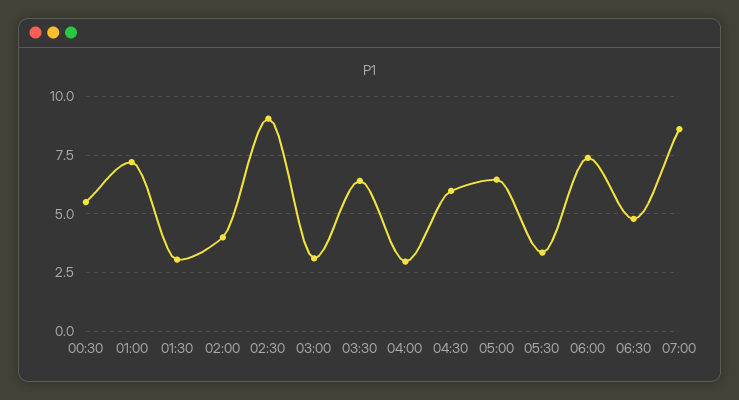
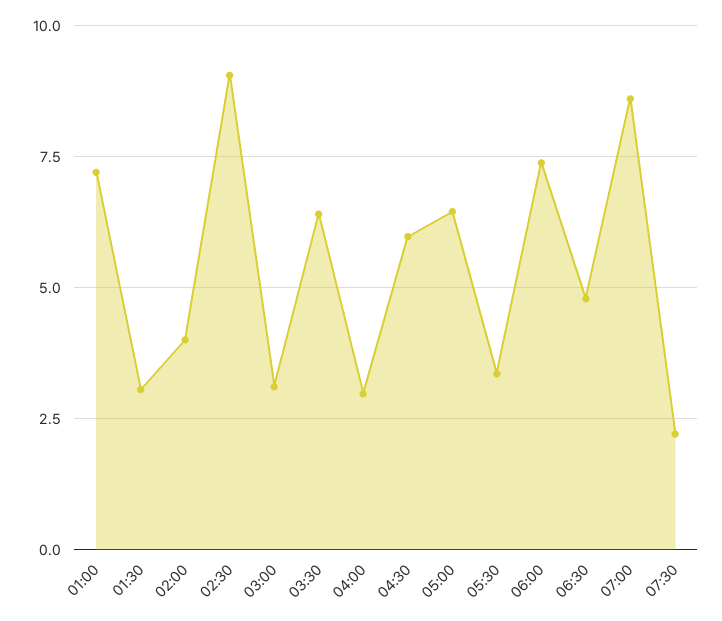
00:30: 5.5 -> none
07:30: none -> 2.25

